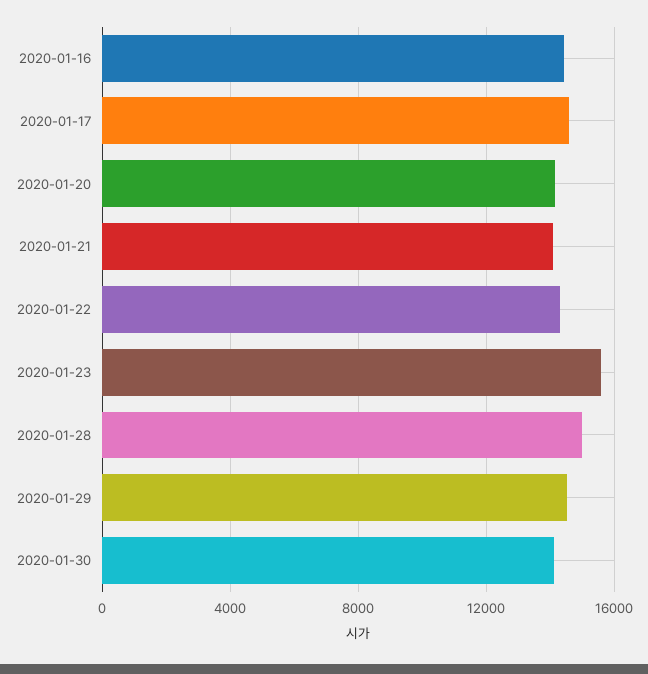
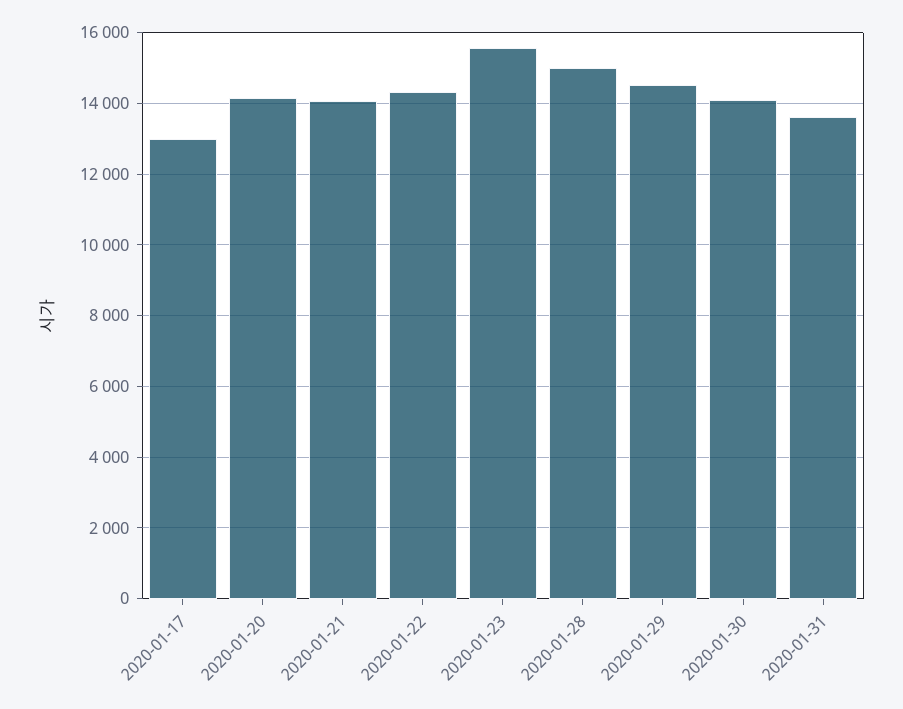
2020-01-16: 14500 -> none
2020-01-17: 14500 -> 13000
2020-01-31: none -> 13600

